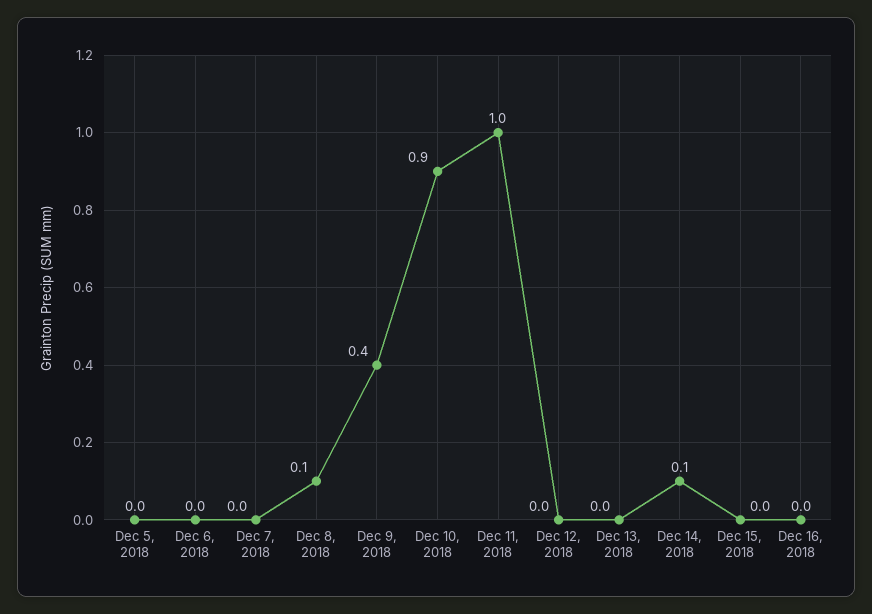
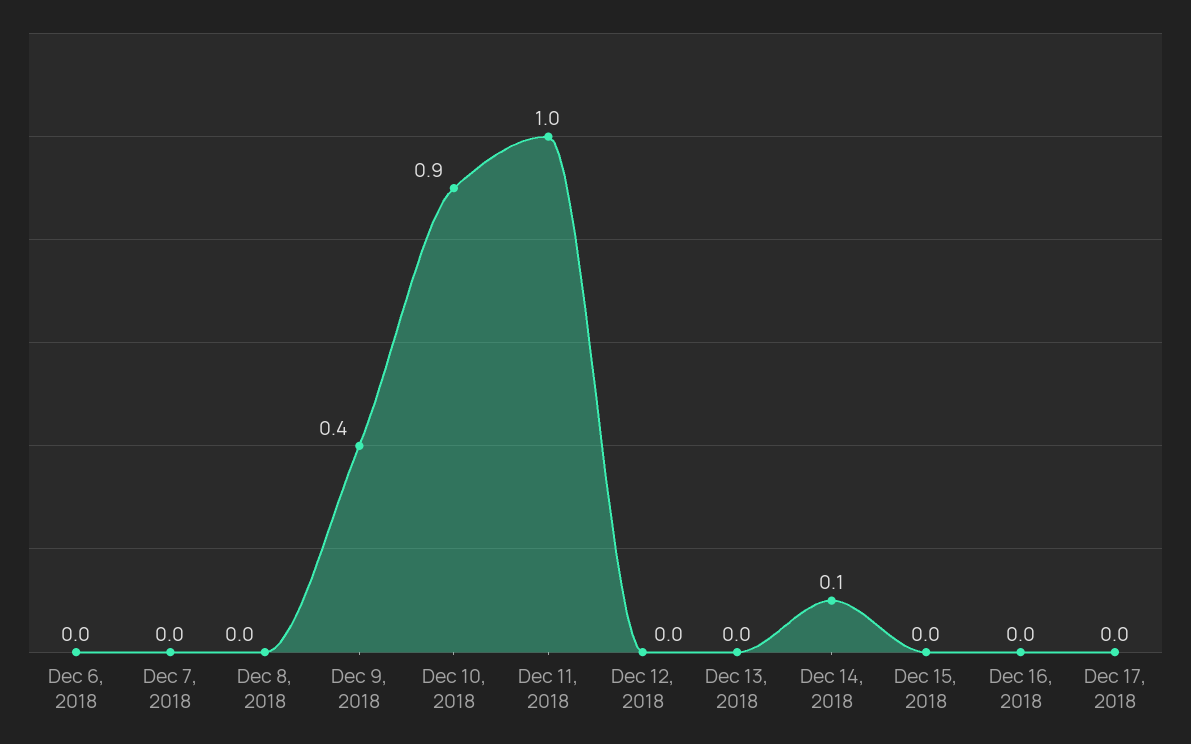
Dec 5, 2018: 0 -> none
Dec 8, 2018: 0.1 -> 0
Dec 17, 2018: none -> 0

